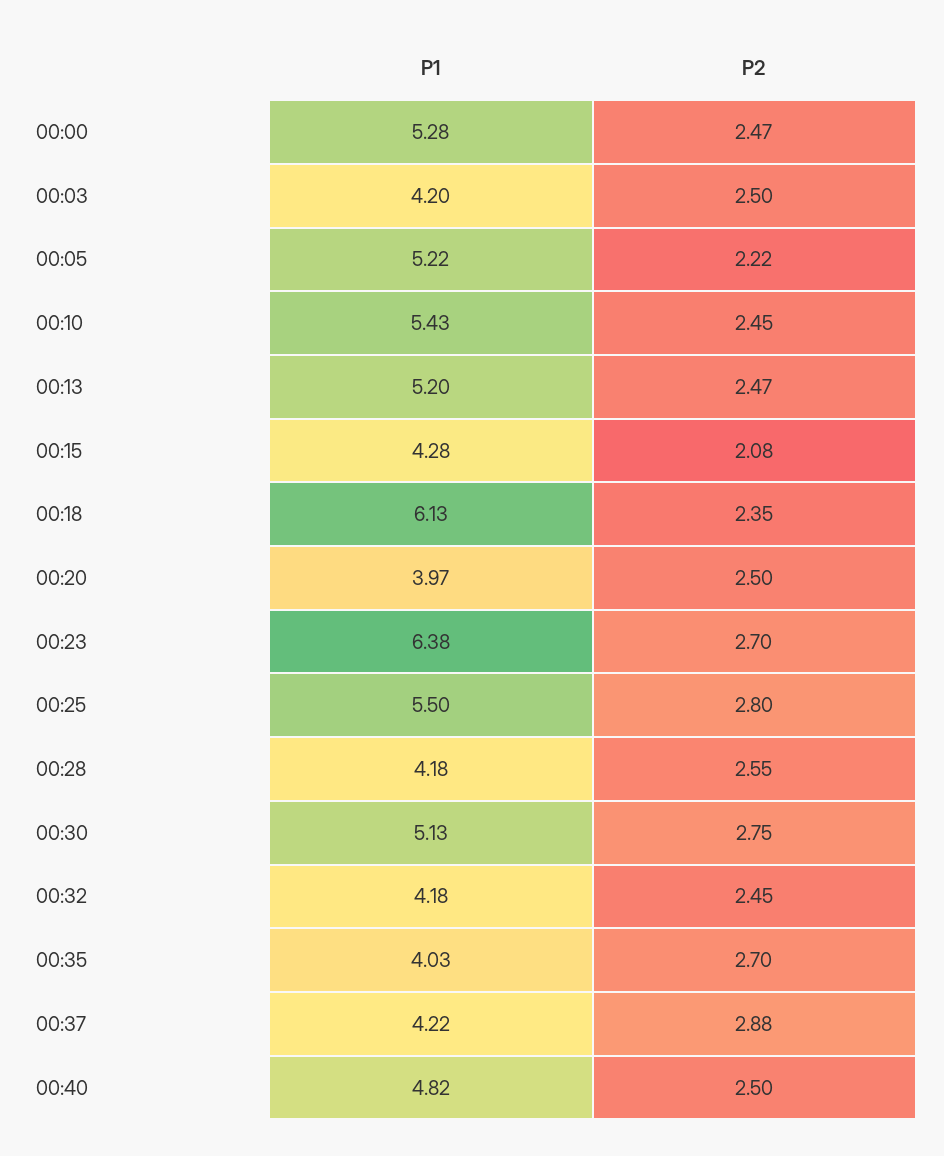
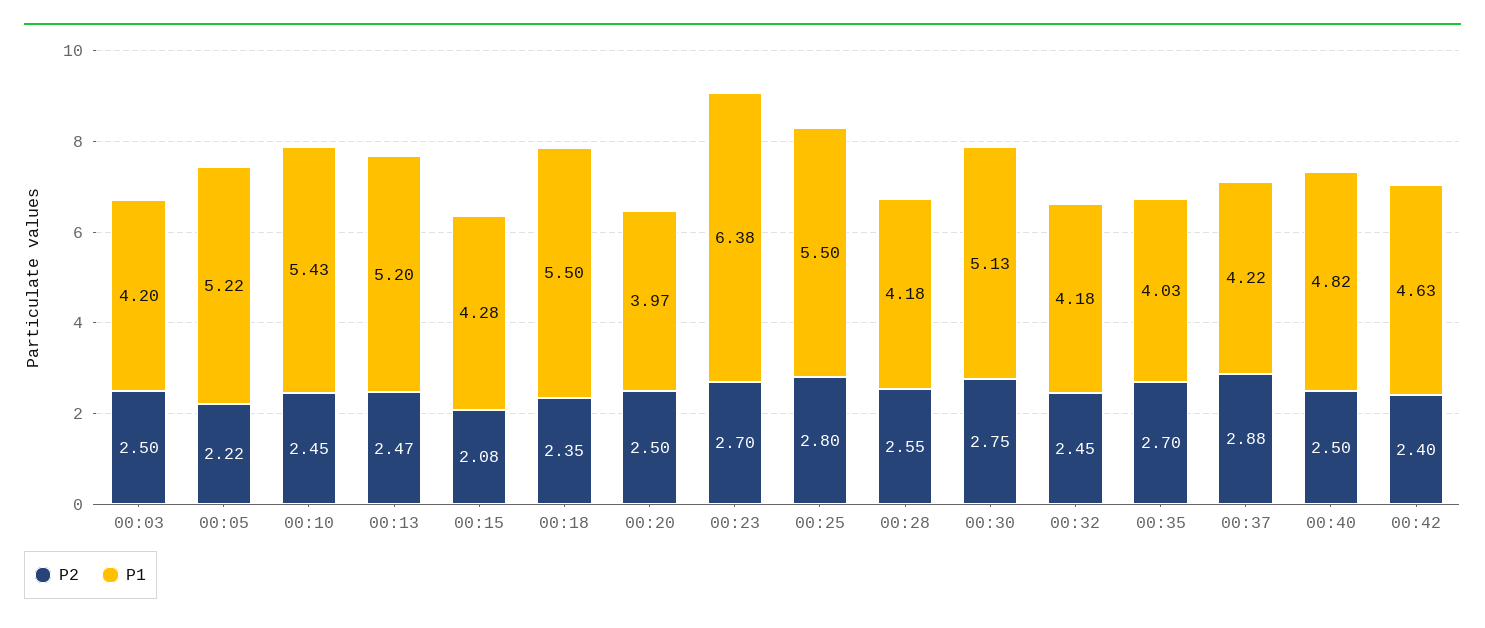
P1, 00:00: 5.28 -> none
P2, 00:00: 2.47 -> none
P1, 00:18: 6.13 -> 5.5
P2, 00:42: none -> 2.4
P1, 00:42: none -> 4.63

